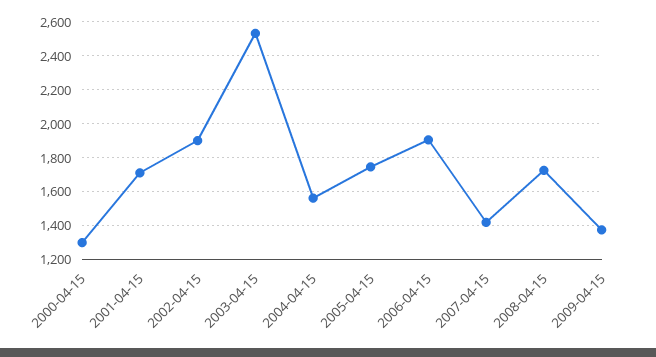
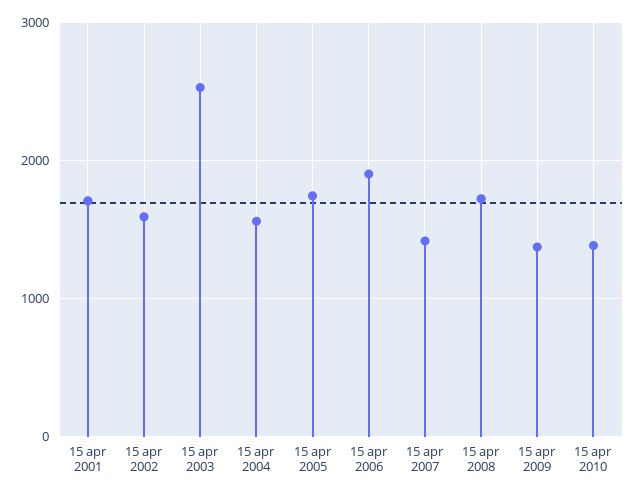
2000-04-15: 1300 -> none
2002-04-15: 1900 -> 1600
15 apr 2010: none -> 1400

